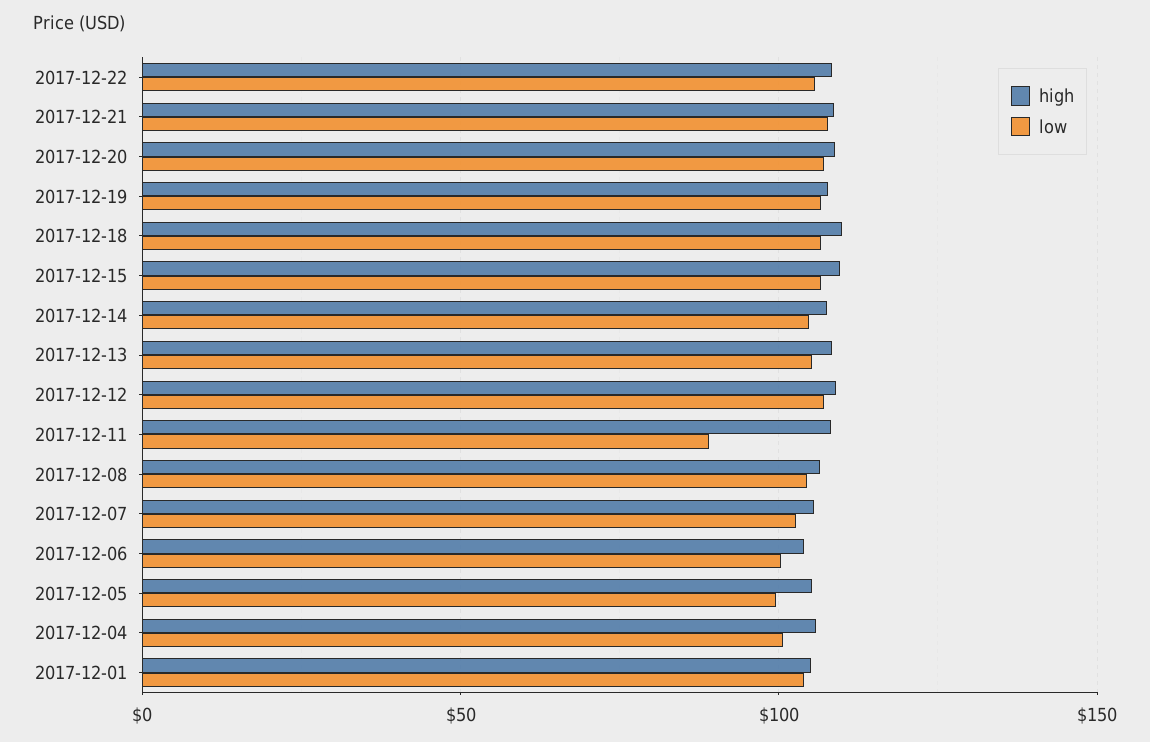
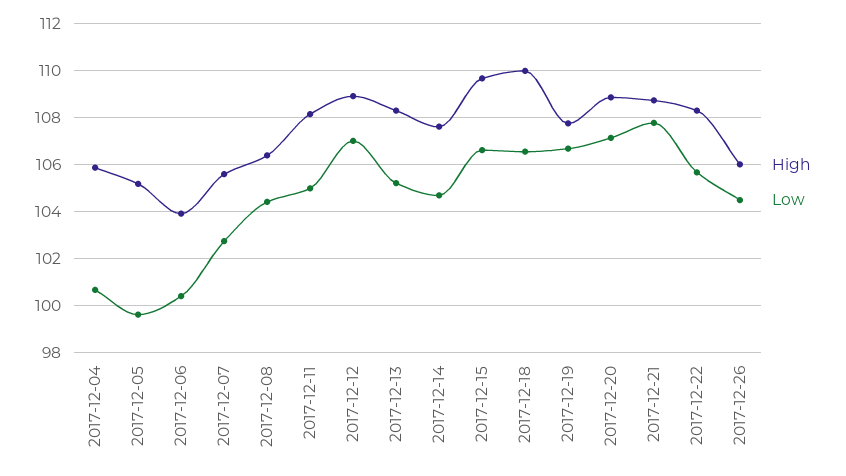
low, 2017-12-11: 90 -> 105
high, 2017-12-01: 105 -> none
low, 2017-12-01: 105 -> none
high, 2017-12-26: none -> 106
low, 2017-12-26: none -> 104.5

